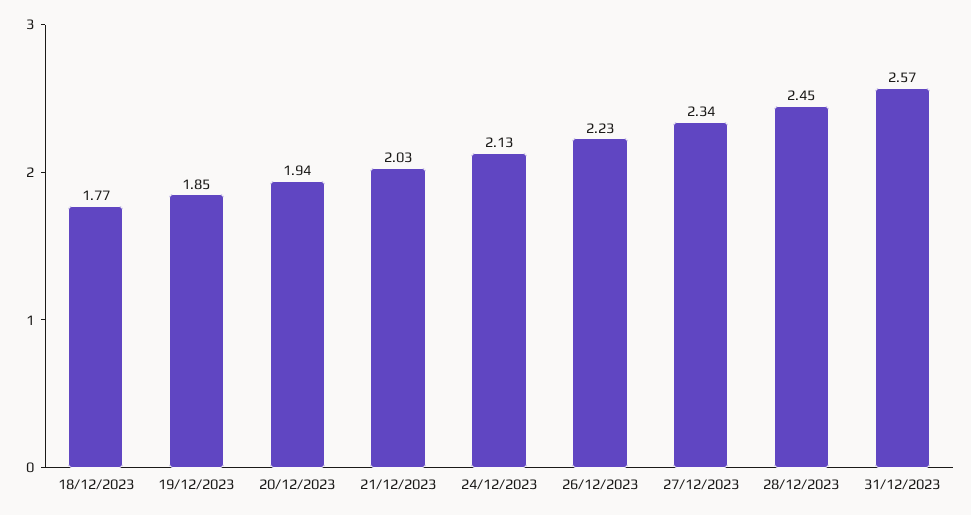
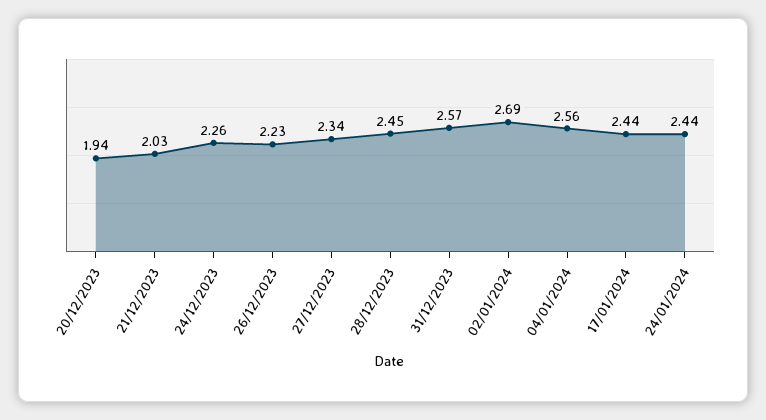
18/12/2023: 1.77 -> none
19/12/2023: 1.85 -> none
24/12/2023: 2.13 -> 2.26
02/01/2024: none -> 2.69
04/01/2024: none -> 2.56
17/01/2024: none -> 2.44
24/01/2024: none -> 2.44

